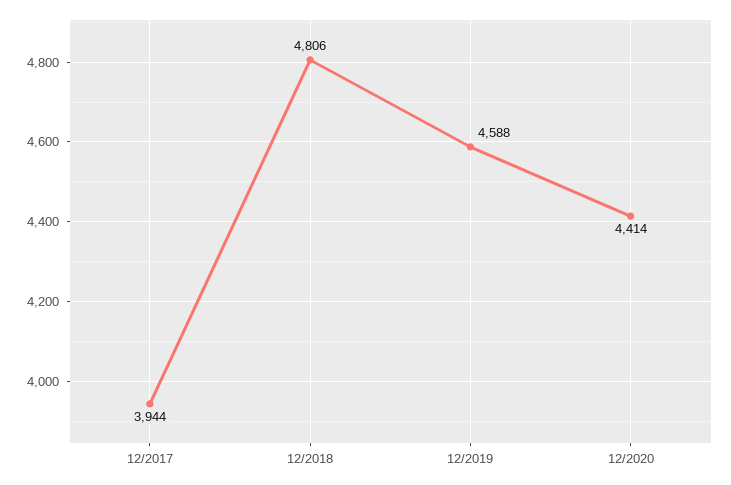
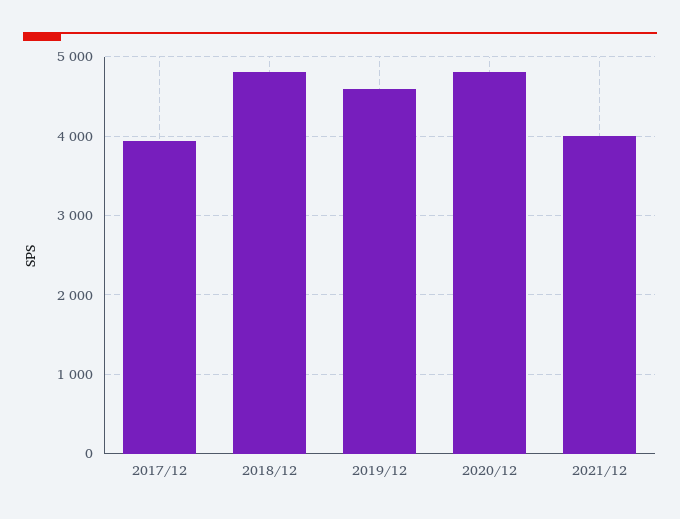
12/2020: 4414 -> 4800
2021/12: none -> 4000

